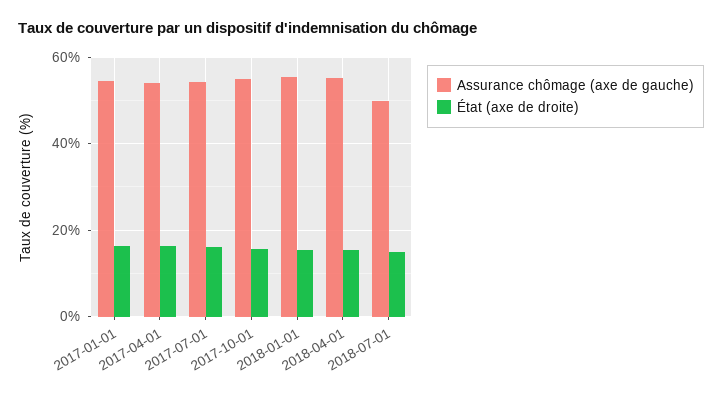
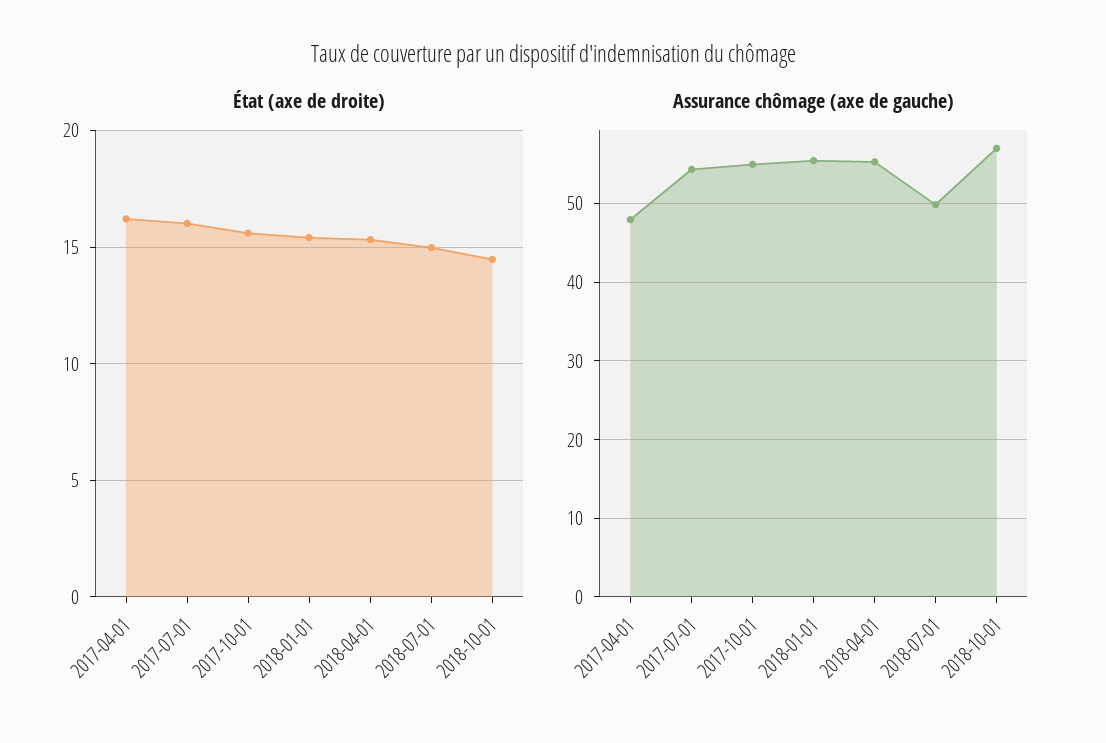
Assurance chômage (axe de gauche), 2017-01-01: 54 -> none
État (axe de droite), 2017-01-01: 16 -> none
Assurance chômage (axe de gauche), 2017-04-01: 54 -> 48
État (axe de droite), 2018-10-01: none -> 14.5
Assurance chômage (axe de gauche), 2018-10-01: none -> 57

